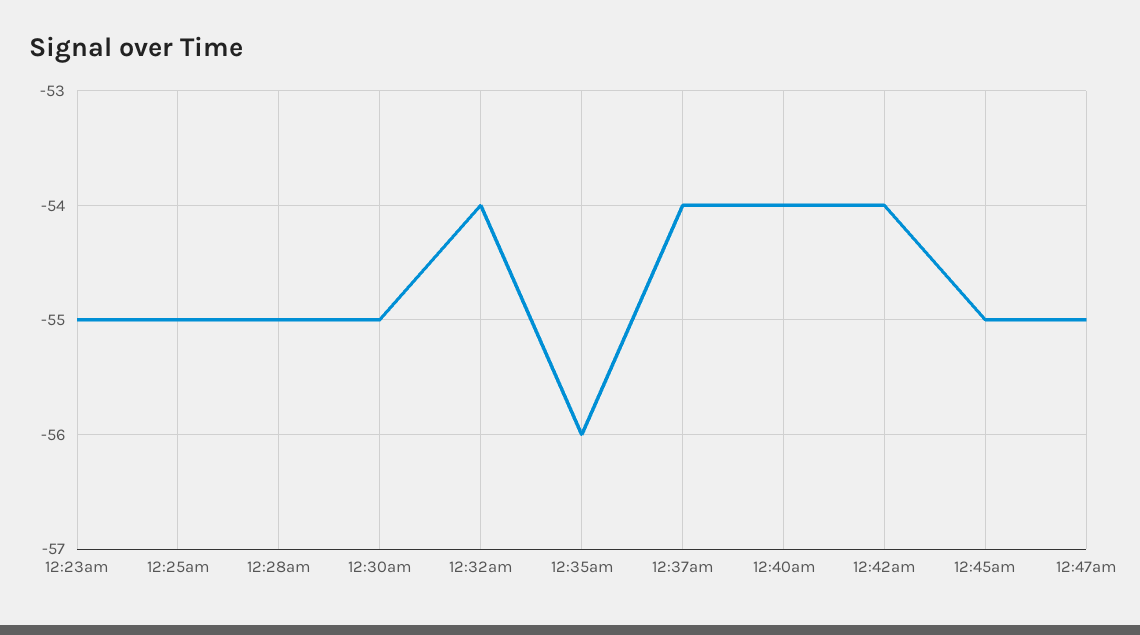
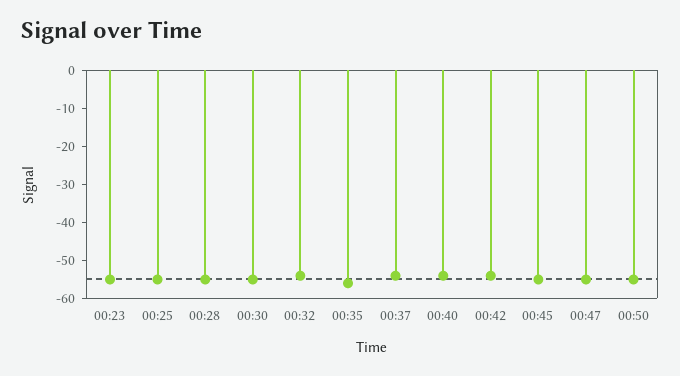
00:50: none -> -55

